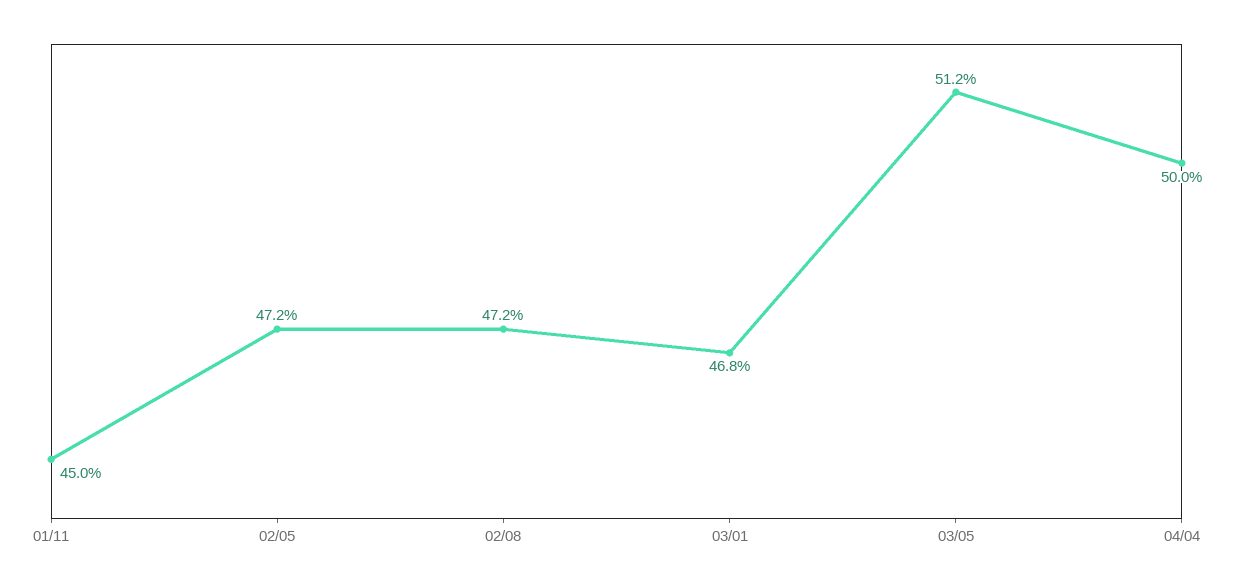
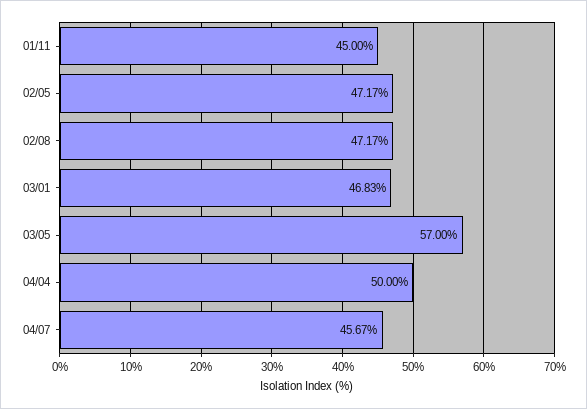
03/05: 51.2 -> 57
04/07: none -> 45.67

